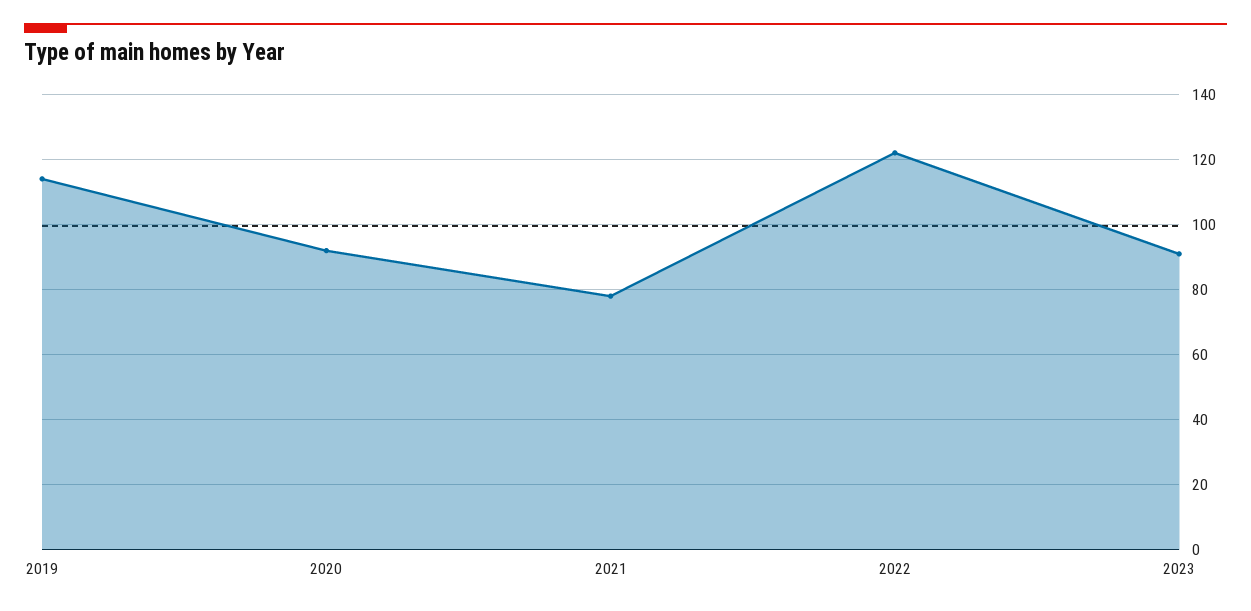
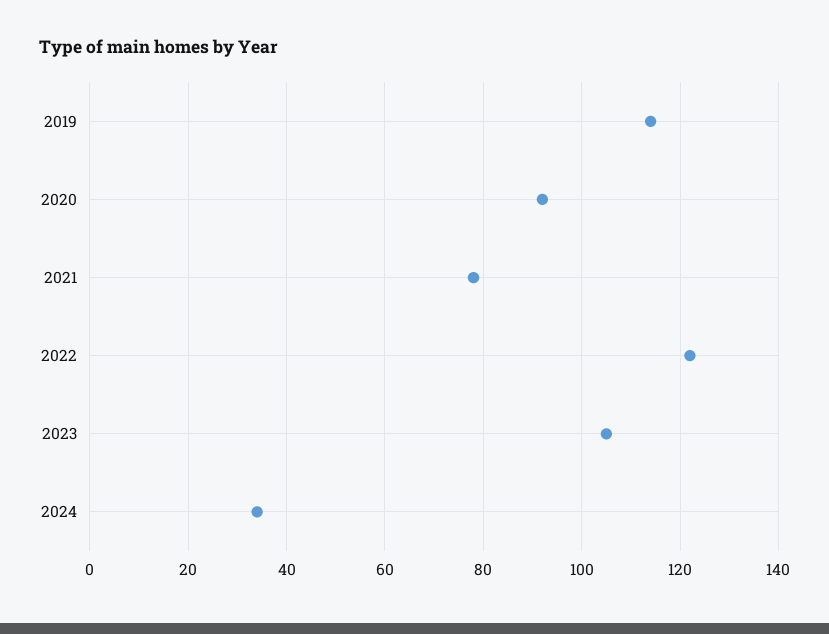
2023: 90 -> 105
2024: none -> 35

